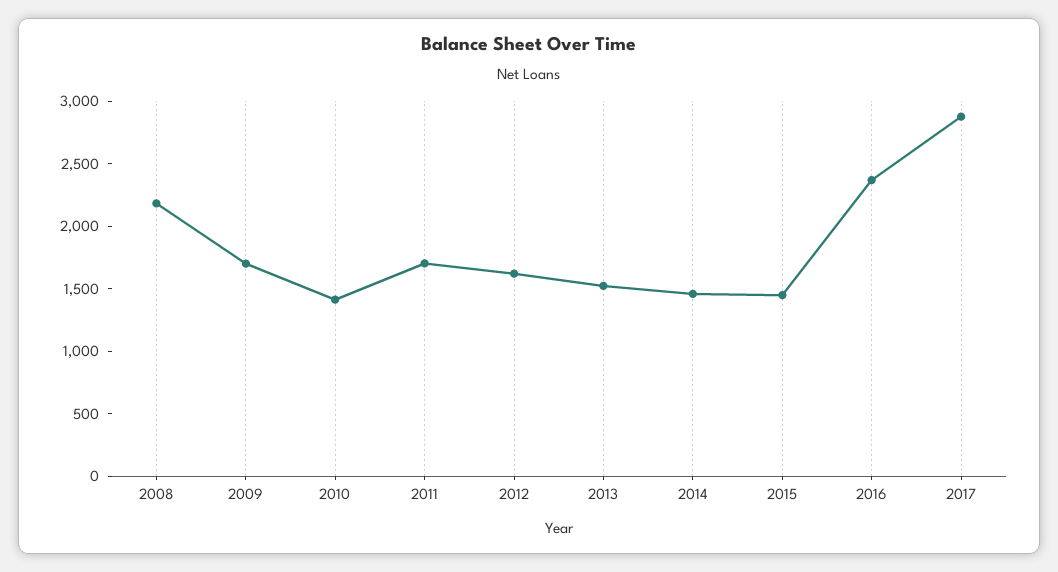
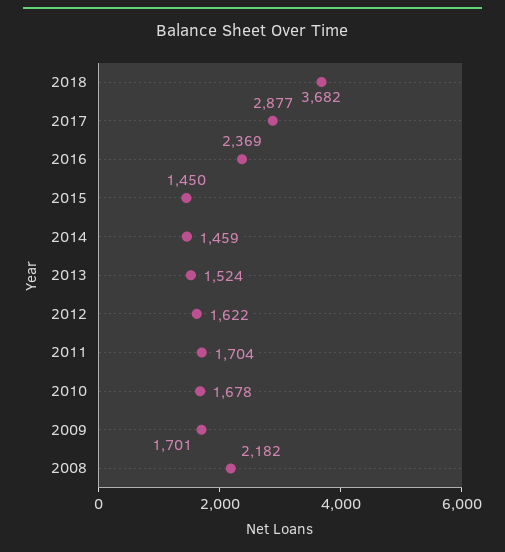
2010: 1400 -> 1678
2018: none -> 3682

